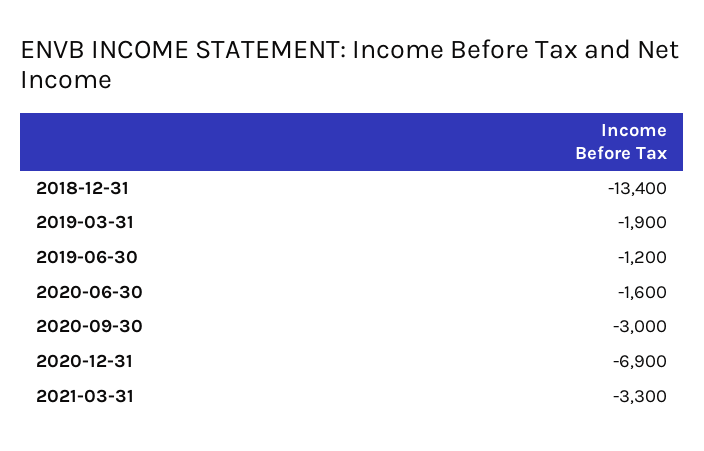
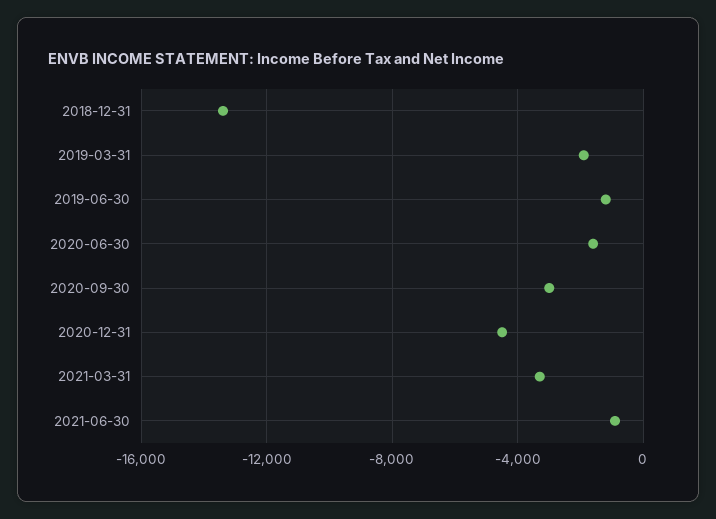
2020-12-31: -6900 -> -4500
2021-06-30: none -> -1000

